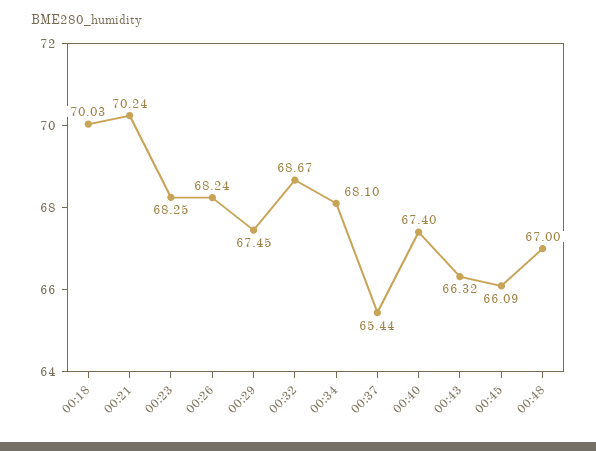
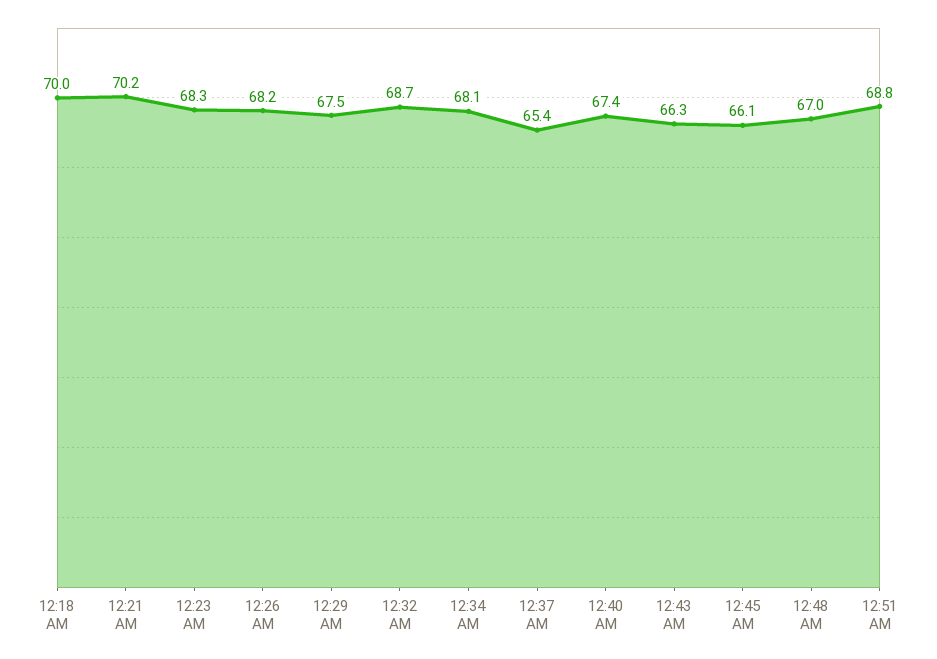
12:51 AM: none -> 68.8

